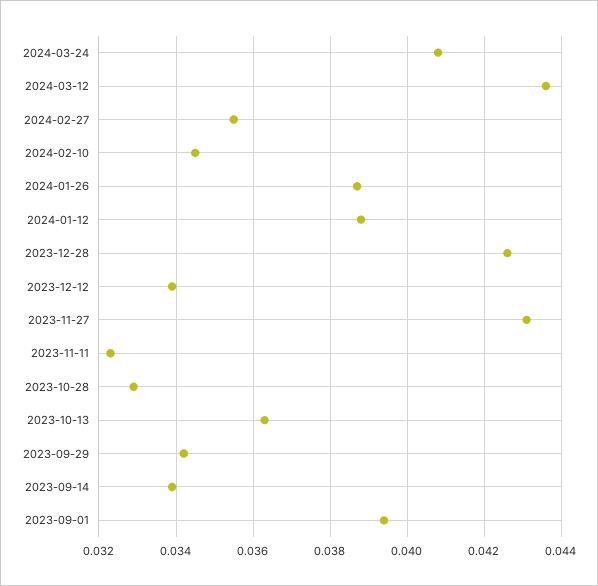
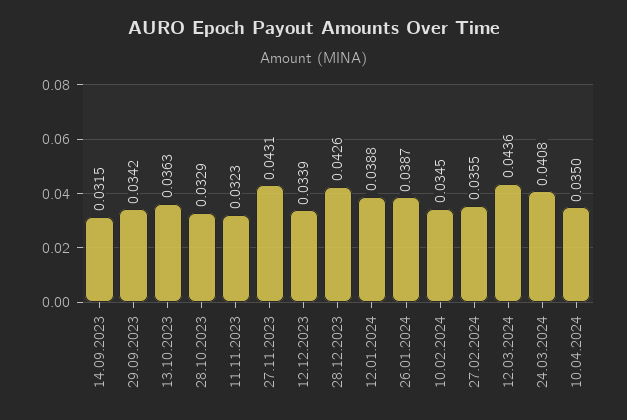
2023-09-14: 0.034 -> 0.0315
2023-09-01: 0.0395 -> none
10.04.2024: none -> 0.035

